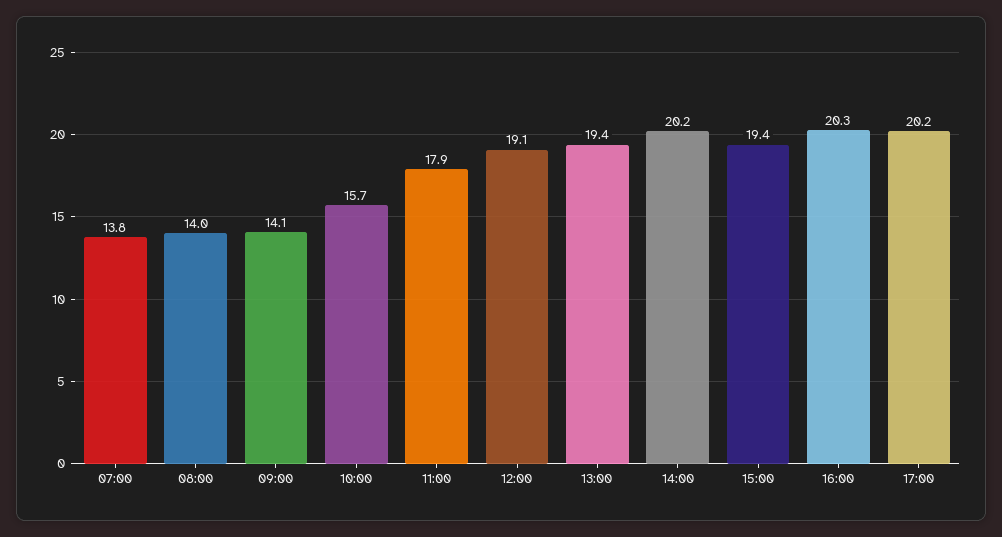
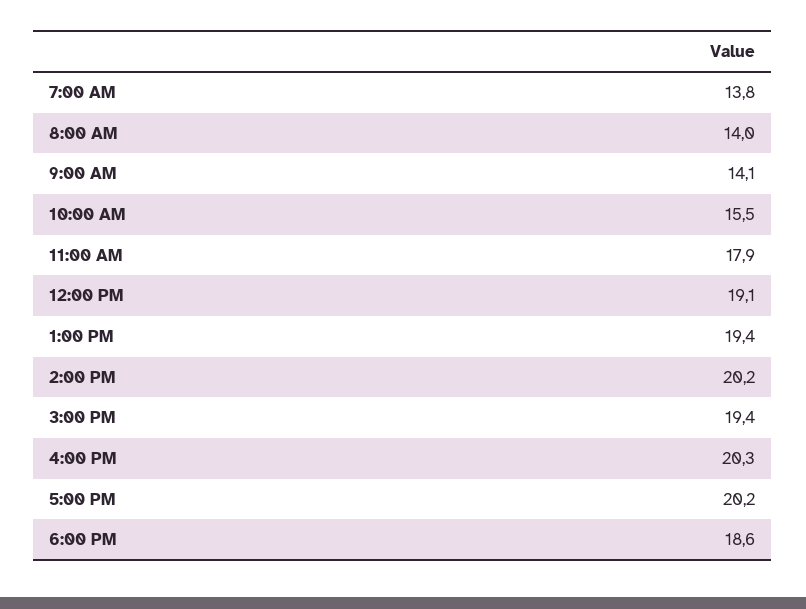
10:00: 15.7 -> 15.5
6:00 PM: none -> 18.6

